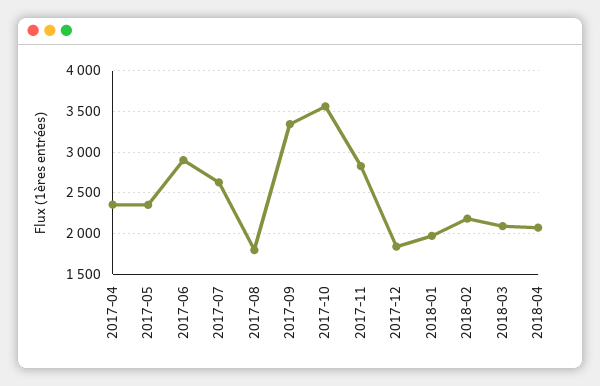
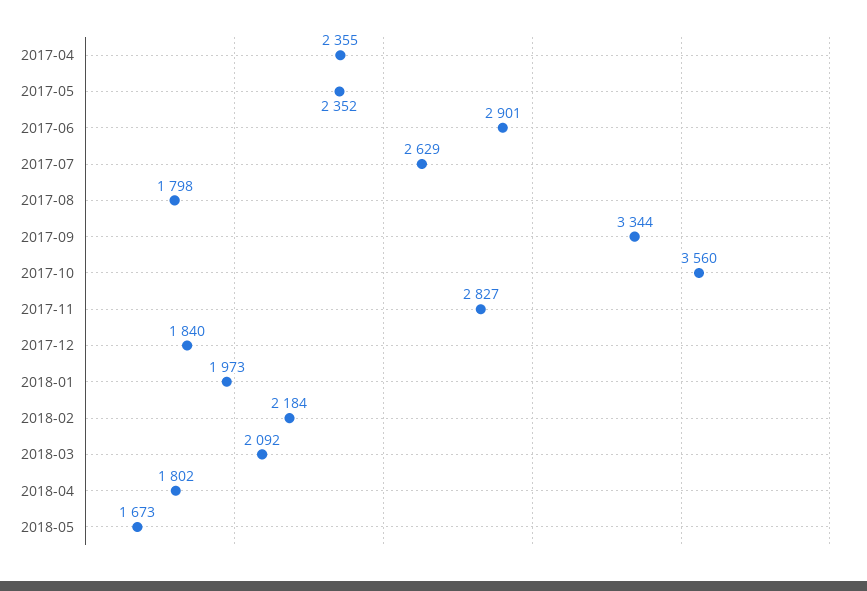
2018-04: 2100 -> 1802
2018-05: none -> 1673

